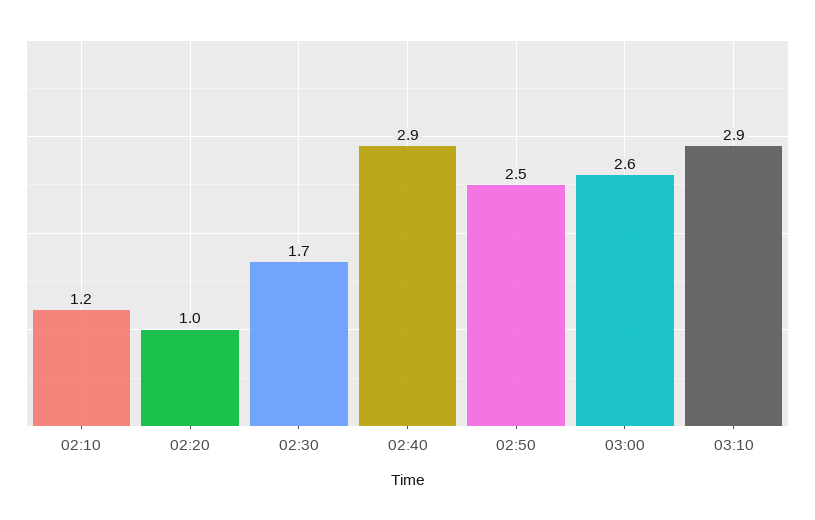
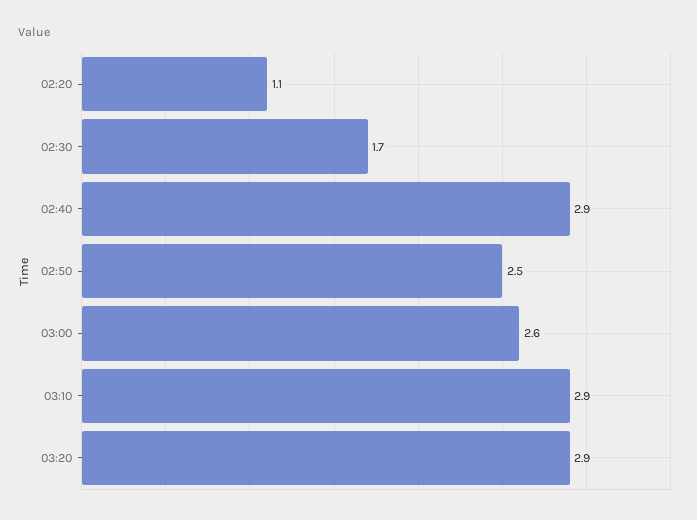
02:10: 1.2 -> none
02:20: 1 -> 1.1
03:20: none -> 2.9

